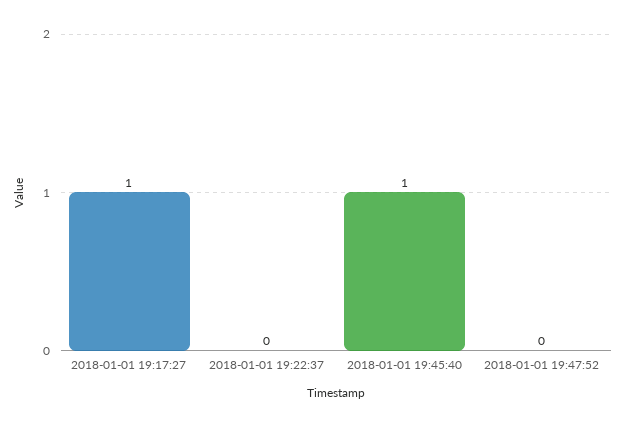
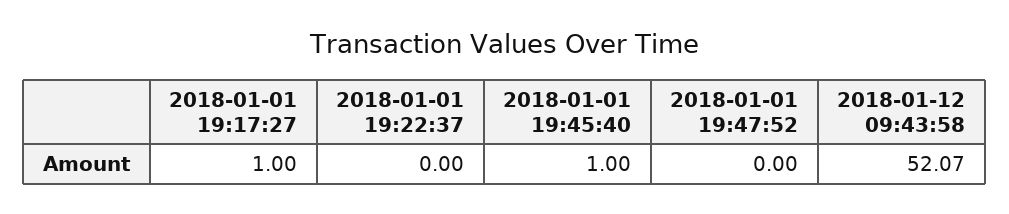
2018-01-12 09:43:58: none -> 52.07

